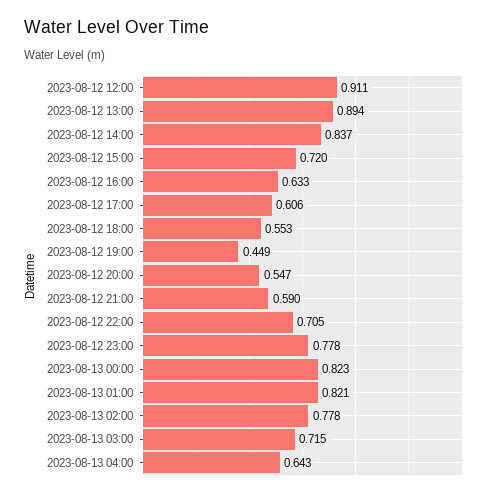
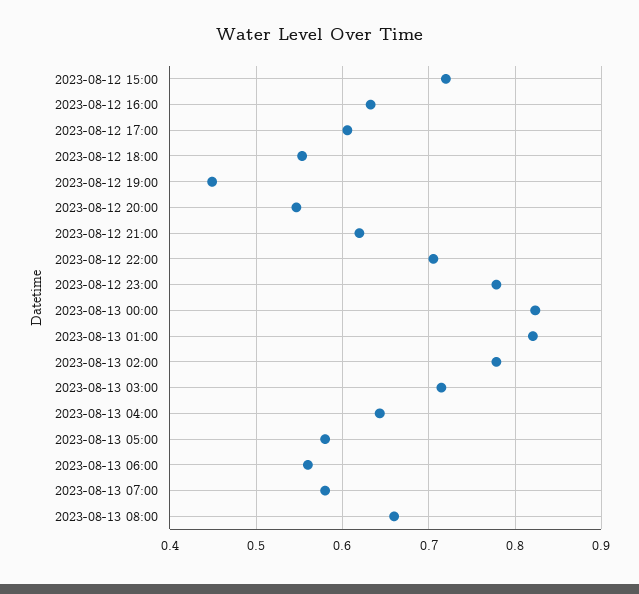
2023-08-12 12:00: 0.911 -> none
2023-08-12 13:00: 0.894 -> none
2023-08-12 14:00: 0.837 -> none
2023-08-12 21:00: 0.59 -> 0.62
2023-08-13 05:00: none -> 0.58
2023-08-13 06:00: none -> 0.56
2023-08-13 07:00: none -> 0.58
2023-08-13 08:00: none -> 0.66

